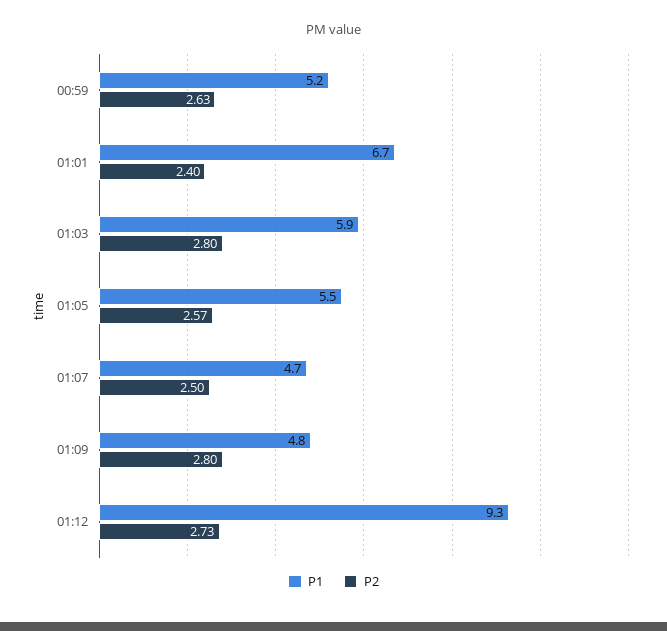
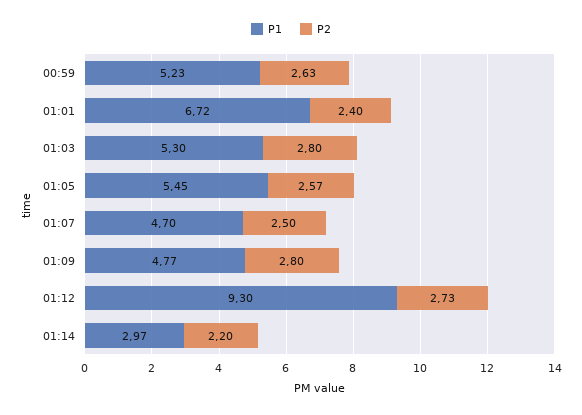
P1, 01:03: 5.9 -> 5.3
P1, 01:14: none -> 2.97
P2, 01:14: none -> 2.2

